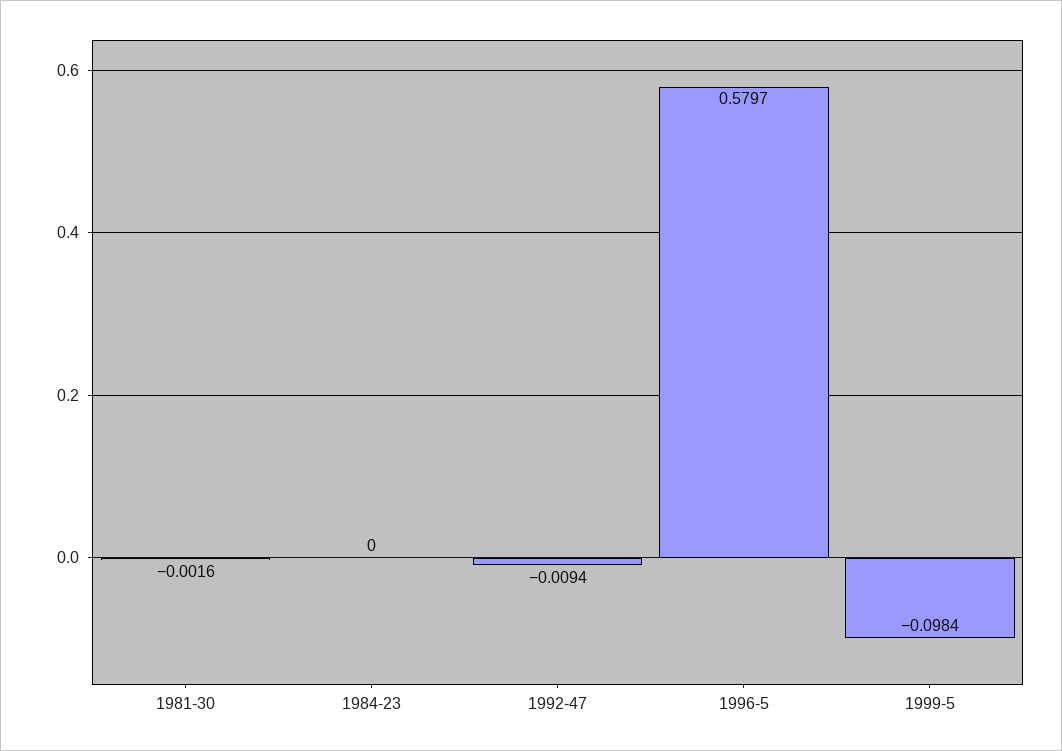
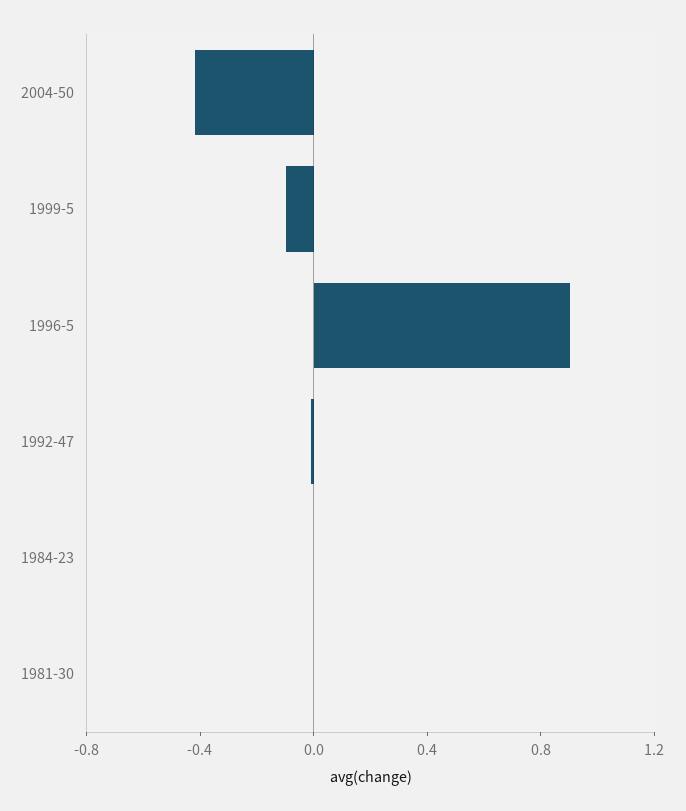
1996-5: 0.5797 -> 0.9
2004-50: none -> -0.4

